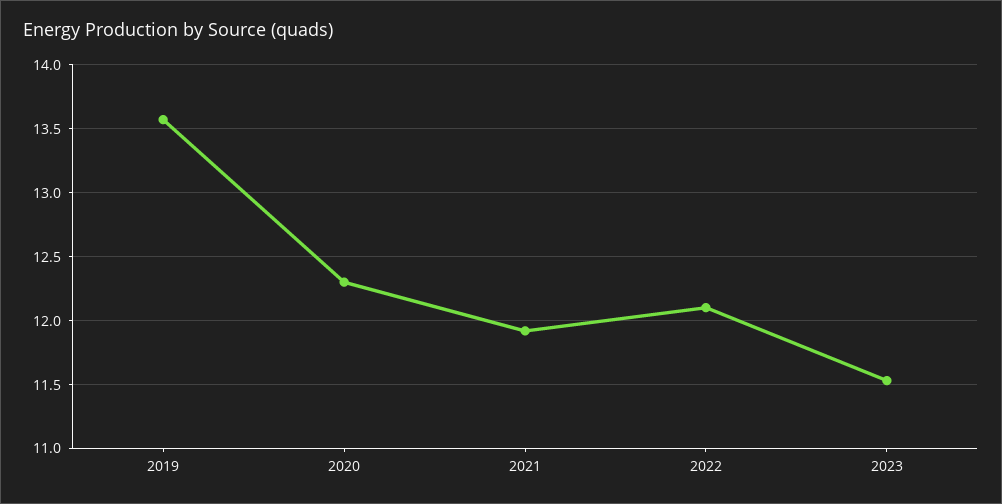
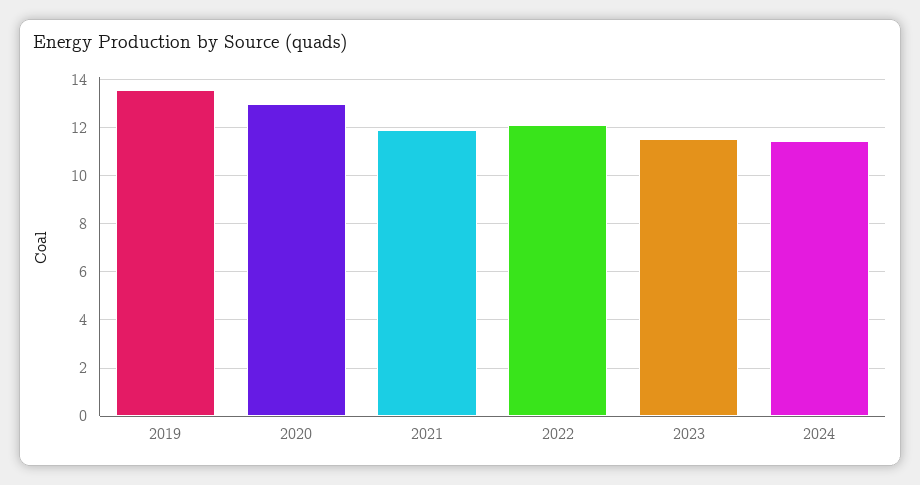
2020: 12.3 -> 13
2024: none -> 11.5

